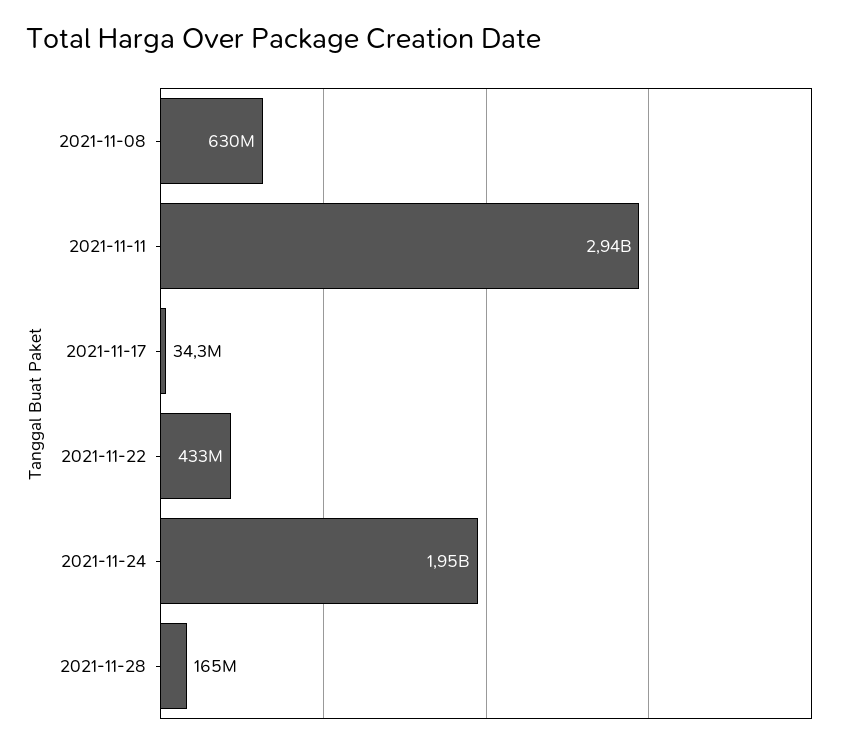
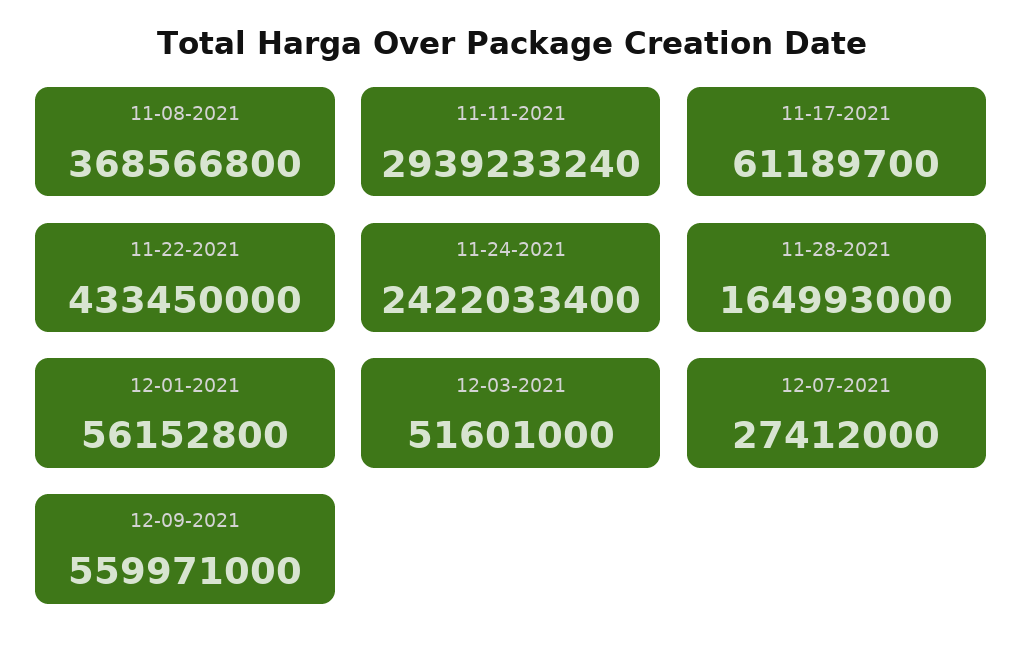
2021-11-08: 630000000 -> 368566800
2021-11-17: 34300000 -> 61189700
2021-11-24: 1950000000 -> 2422033400
12-01-2021: none -> 56152800
12-03-2021: none -> 51601000
12-07-2021: none -> 27412000
12-09-2021: none -> 559971000

